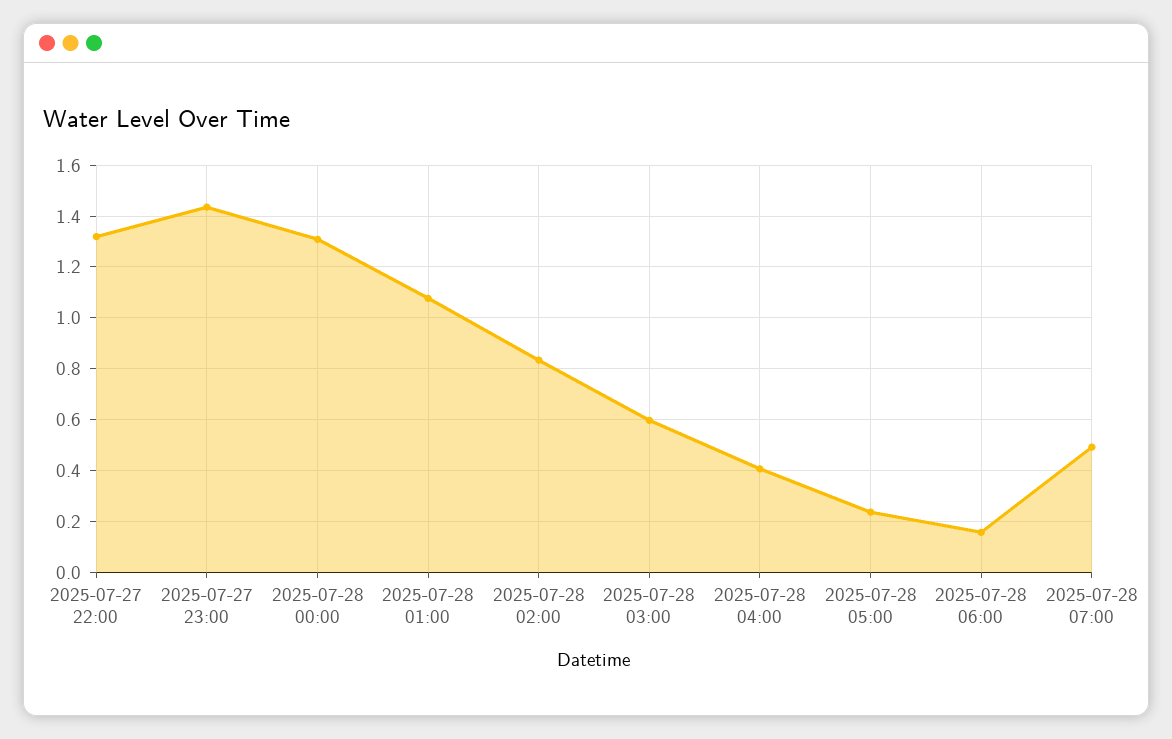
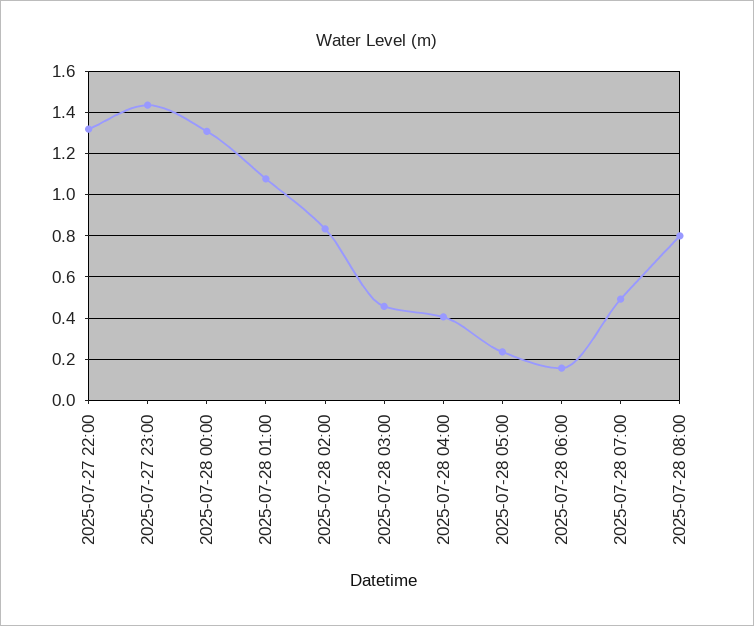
2025-07-28 03:00: 0.6 -> 0.45
2025-07-28 08:00: none -> 0.8

